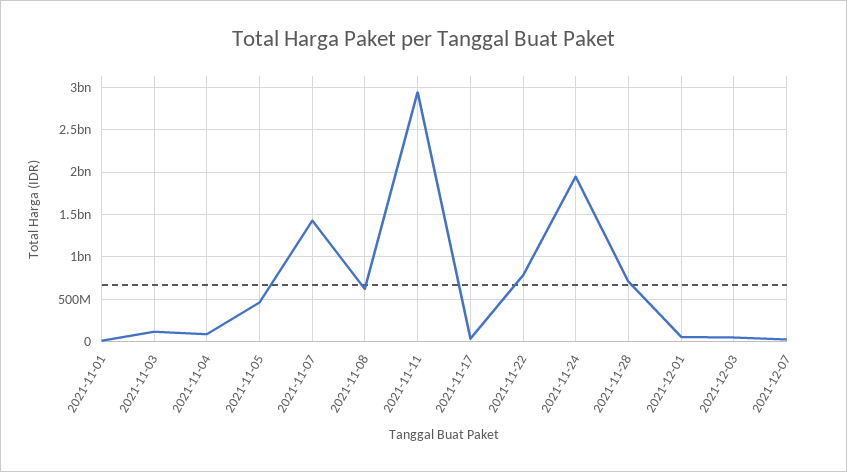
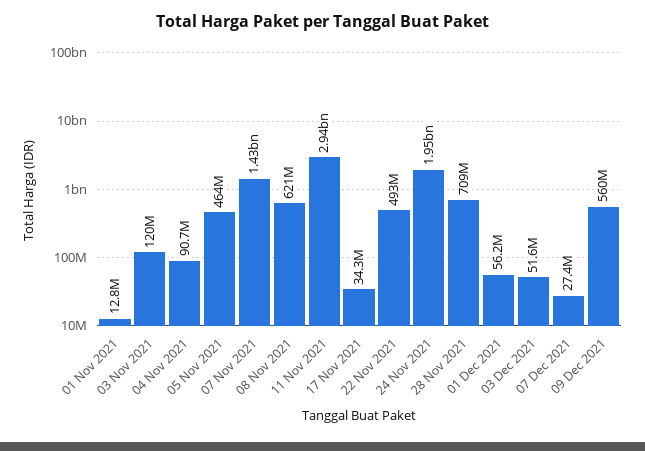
2021-11-22: 800000000 -> 493000000
09 Dec 2021: none -> 560000000

